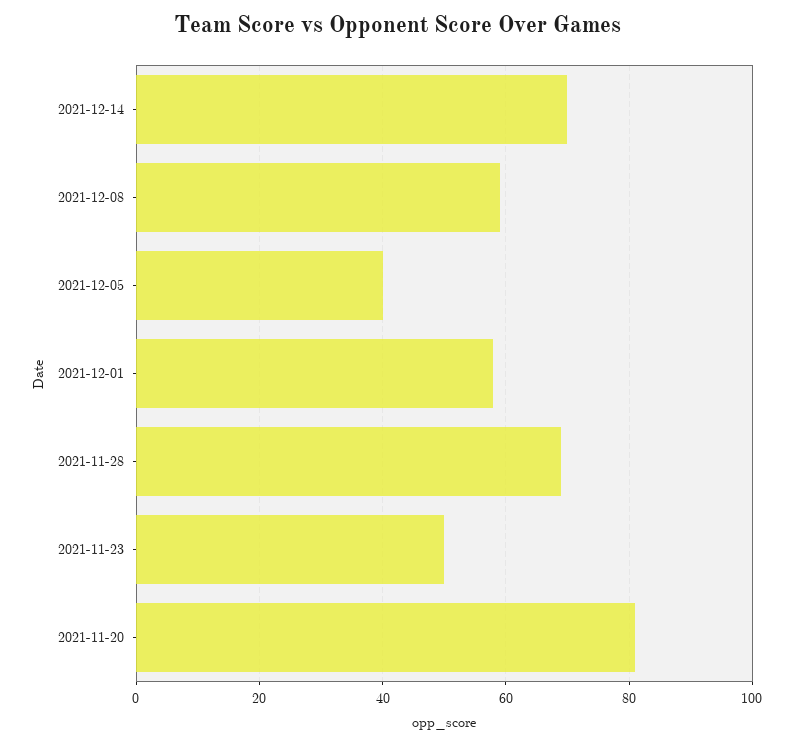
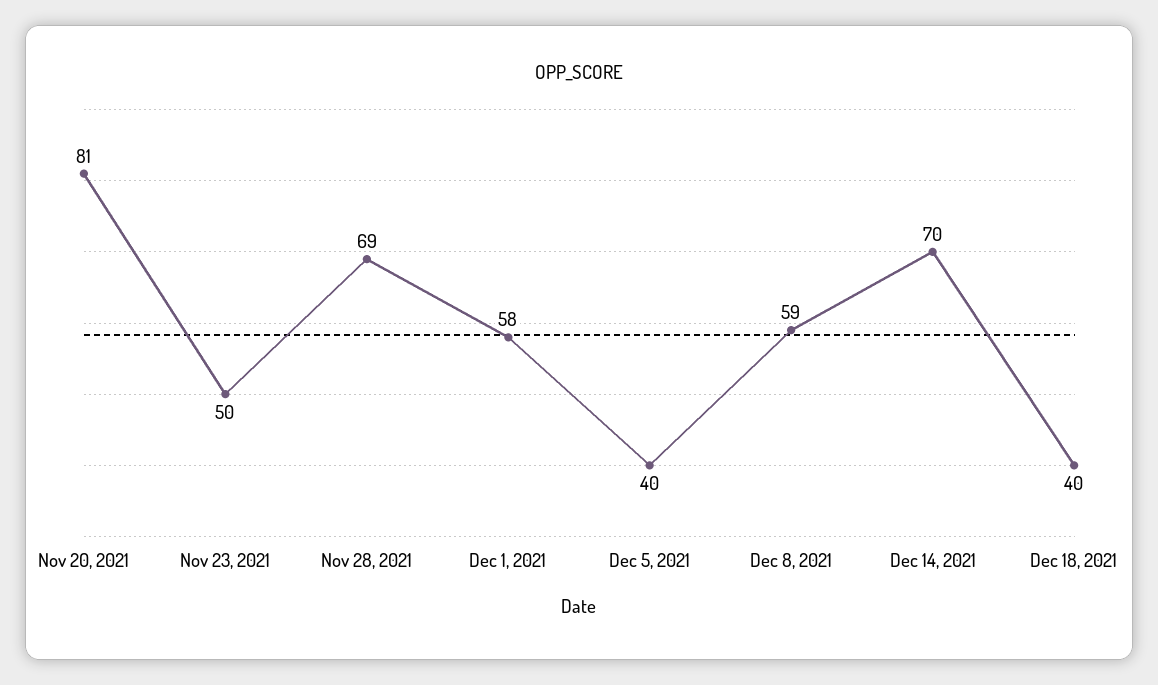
Dec 18, 2021: none -> 40

